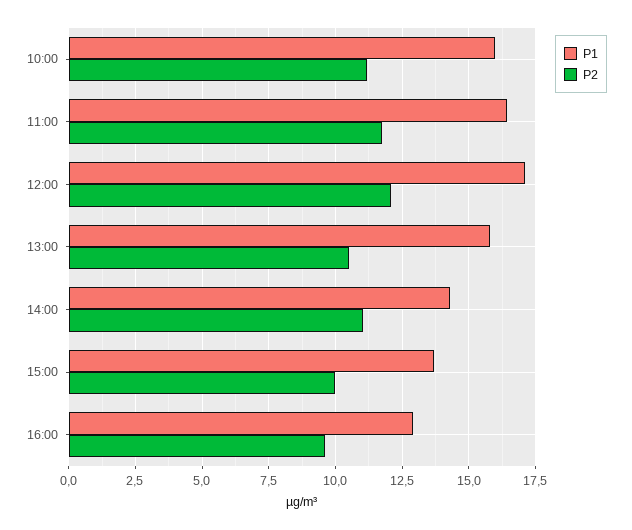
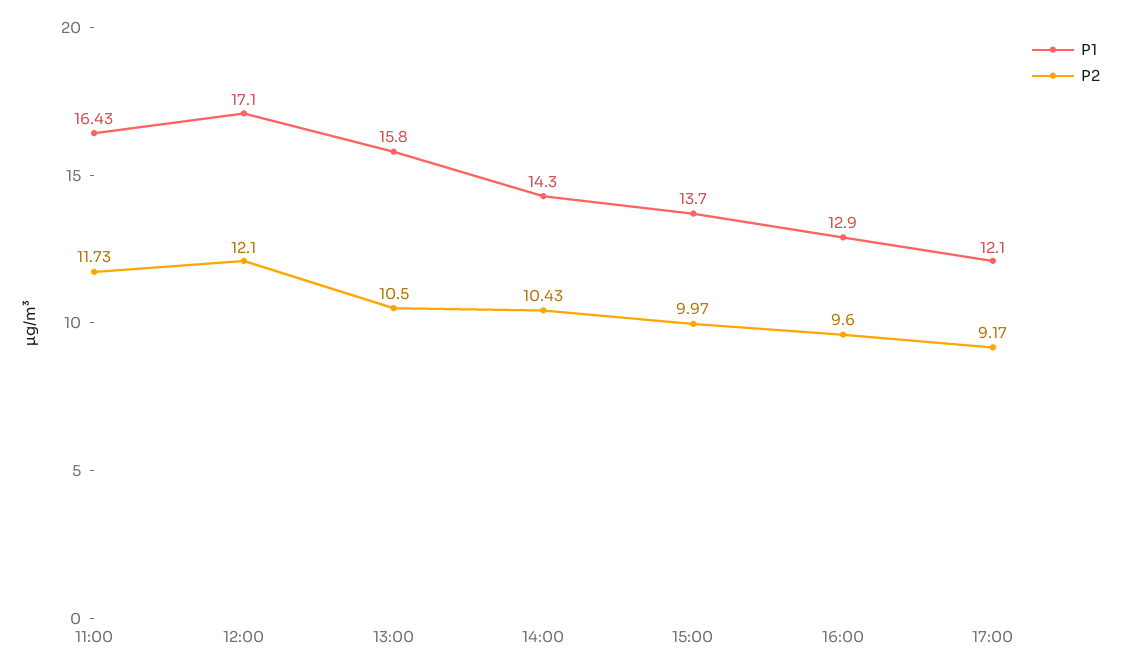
P1, 10:00: 16 -> none
P2, 10:00: 11.25 -> none
P2, 14:00: 11 -> 10.43
P1, 17:00: none -> 12.1
P2, 17:00: none -> 9.17

